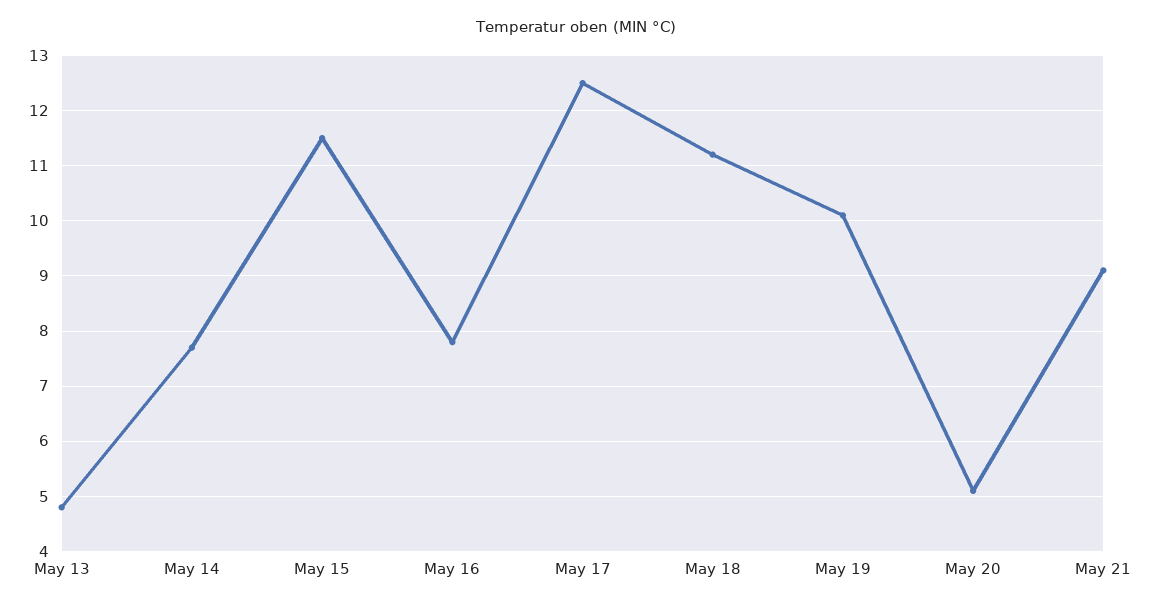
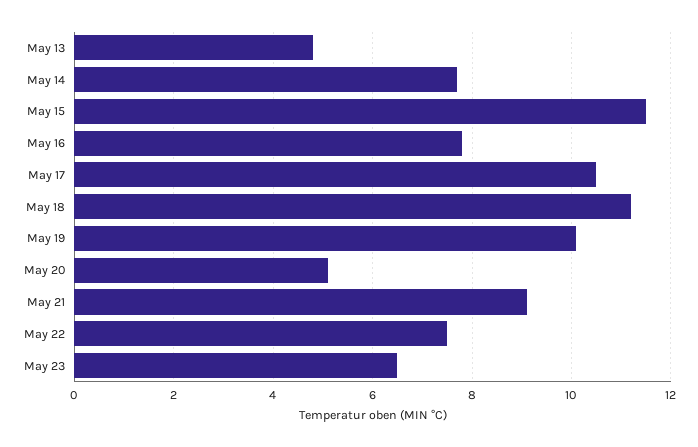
May 17: 12.5 -> 10.5
May 22: none -> 7.5
May 23: none -> 6.5

